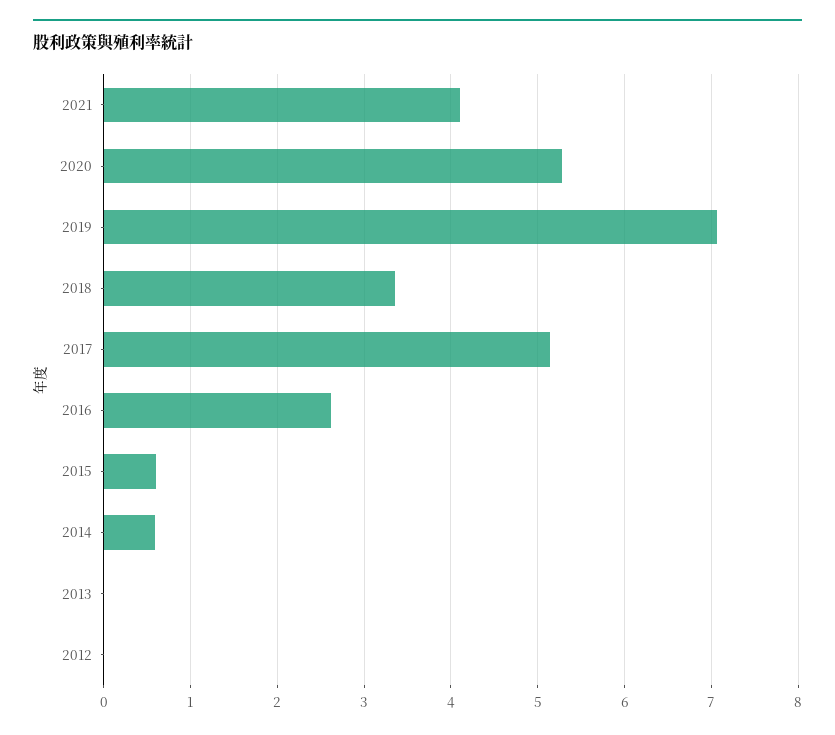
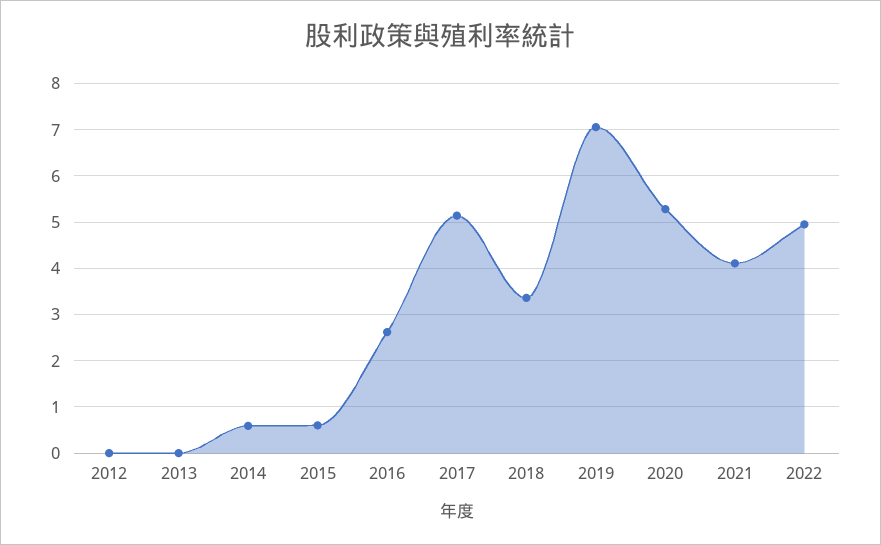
2022: none -> 5

